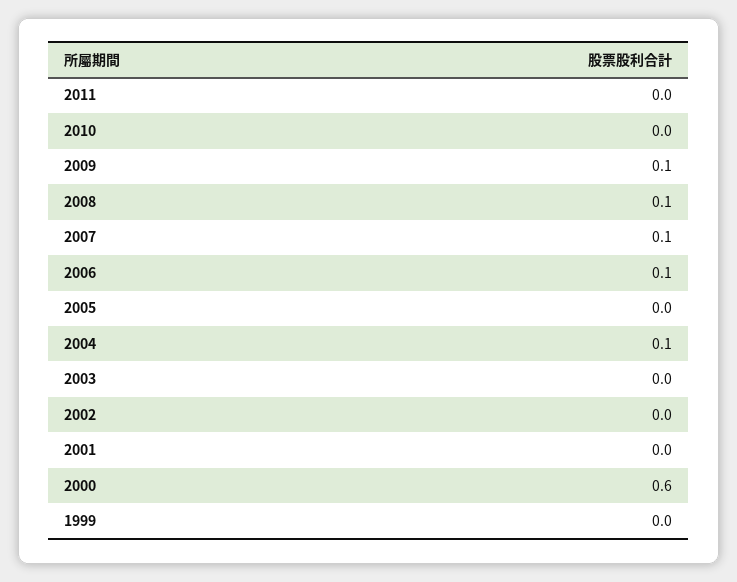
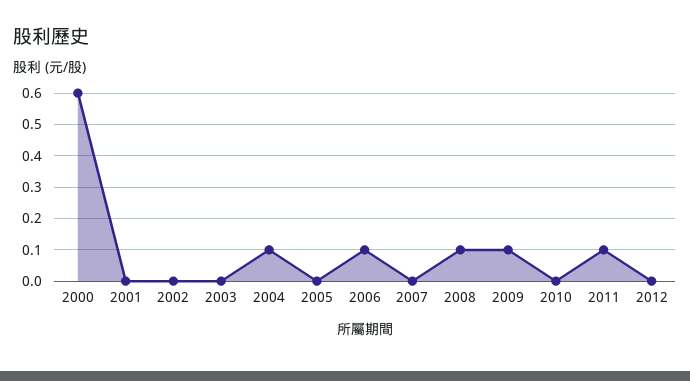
2011: 0 -> 0.1
2007: 0.1 -> 0
1999: 0 -> none
2012: none -> 0

